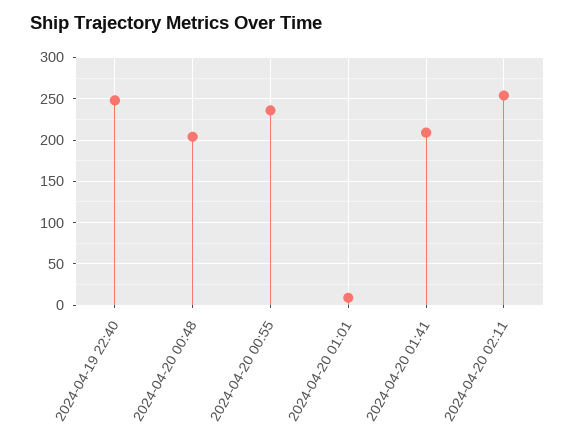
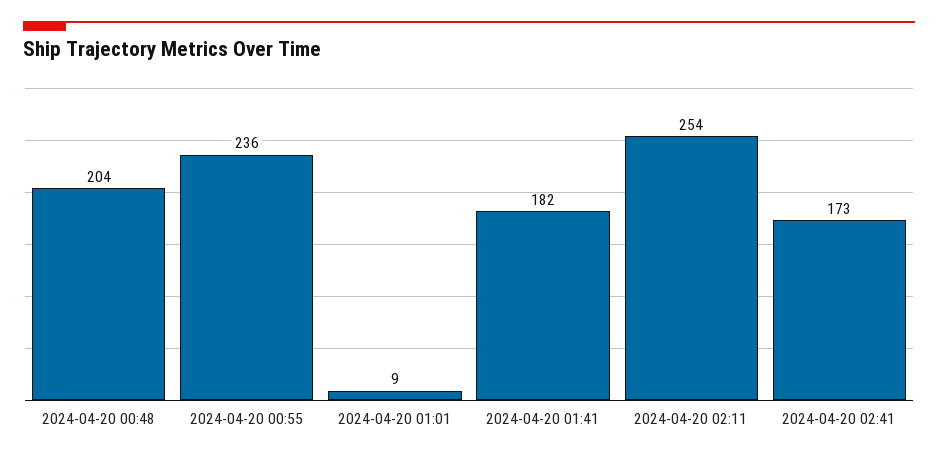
2024-04-19 22:40: 250 -> none
2024-04-20 01:41: 210 -> 182
2024-04-20 02:41: none -> 173

